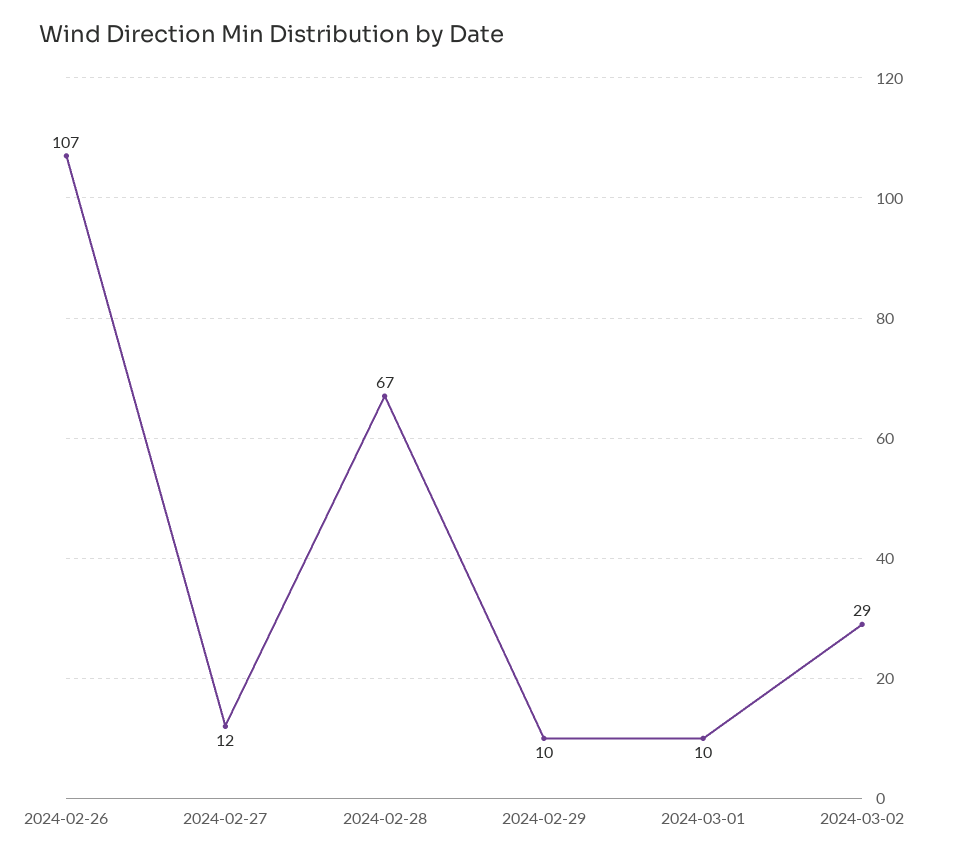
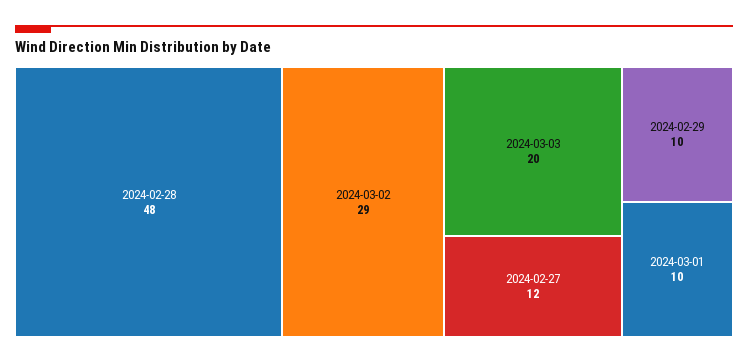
2024-02-26: 107 -> none
2024-02-28: 67 -> 48
2024-03-03: none -> 20

